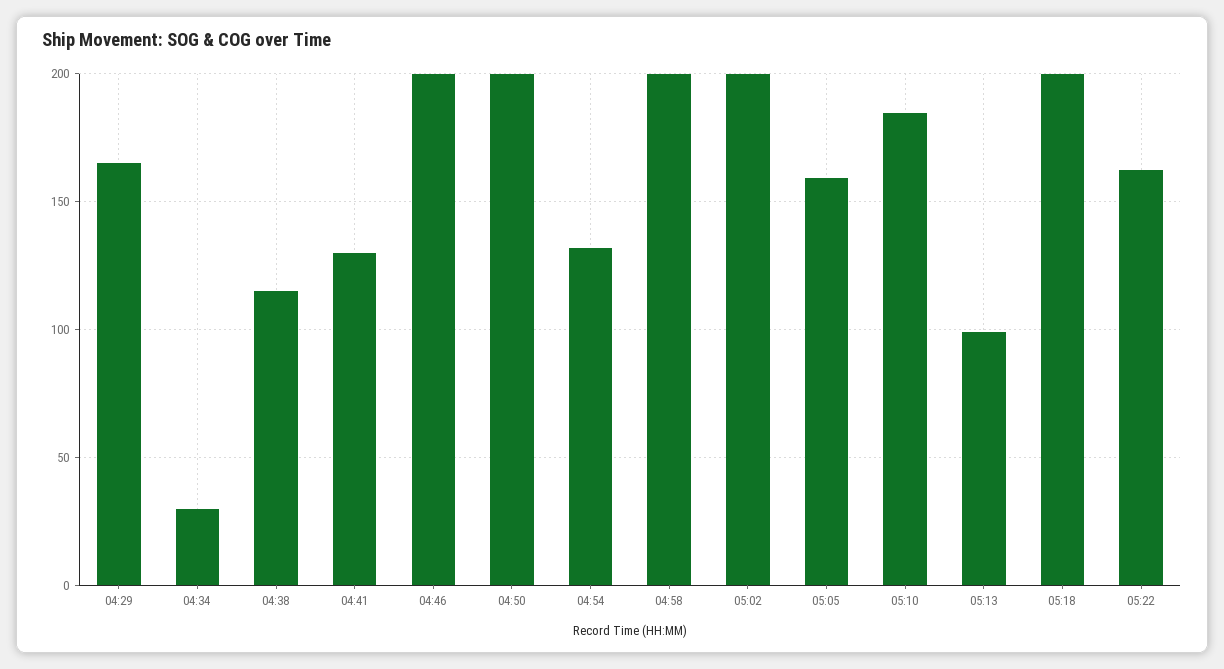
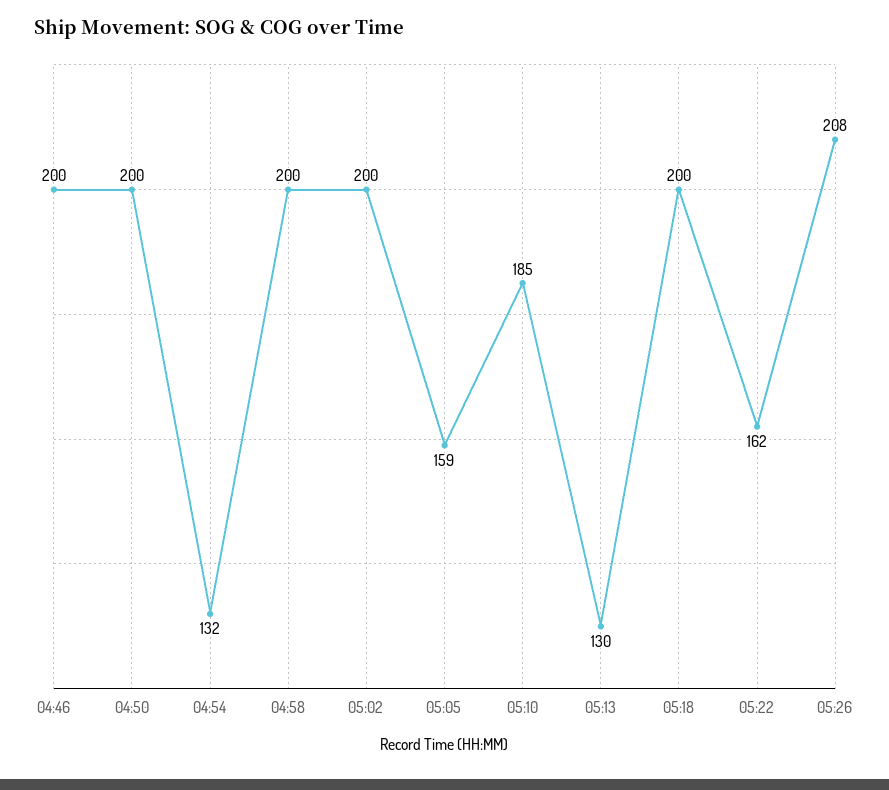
04:29: 165 -> none
04:34: 30 -> none
04:38: 115 -> none
04:41: 130 -> none
05:13: 100 -> 130
05:26: none -> 208

